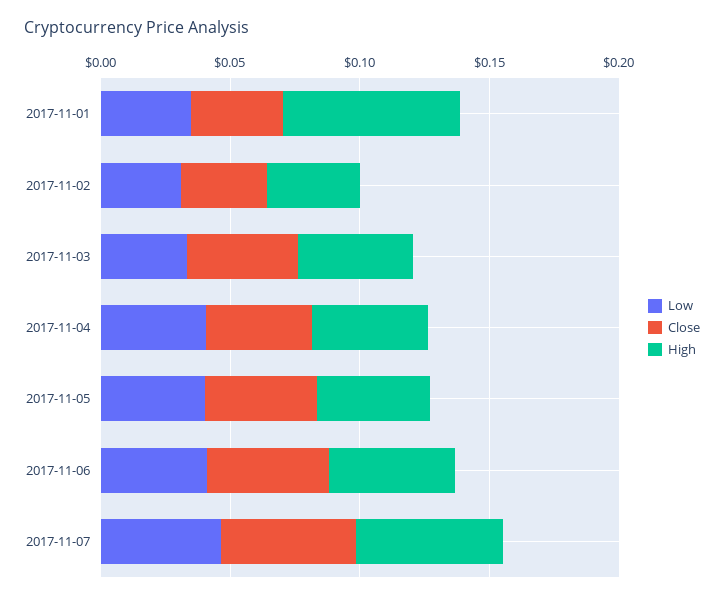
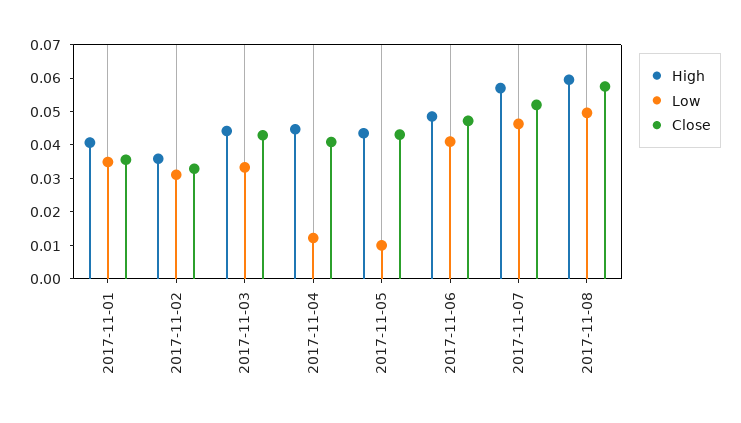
High, 2017-11-01: 0.07 -> 0.04
Low, 2017-11-04: 0.04 -> 0.0125
Low, 2017-11-05: 0.04 -> 0.01
High, 2017-11-08: none -> 0.06
Low, 2017-11-08: none -> 0.05
Close, 2017-11-08: none -> 0.0575

